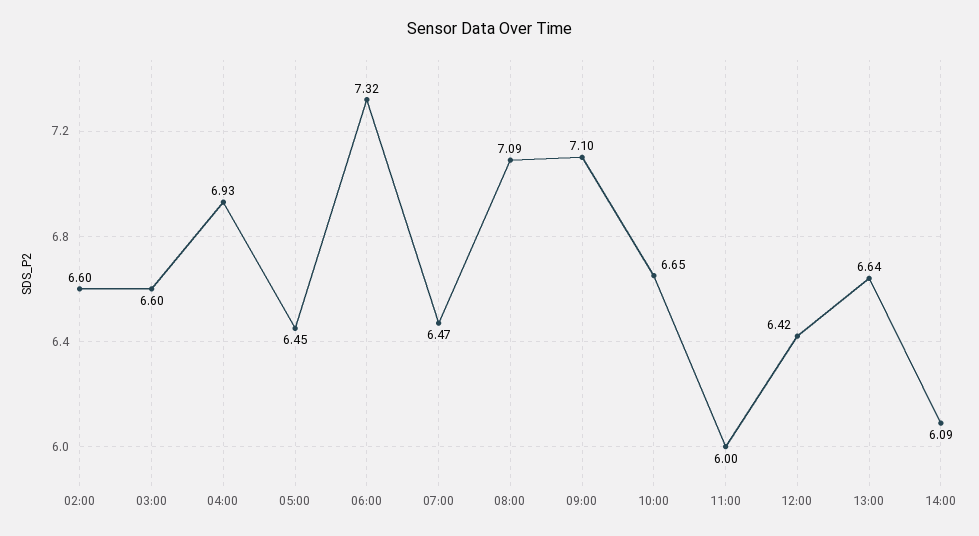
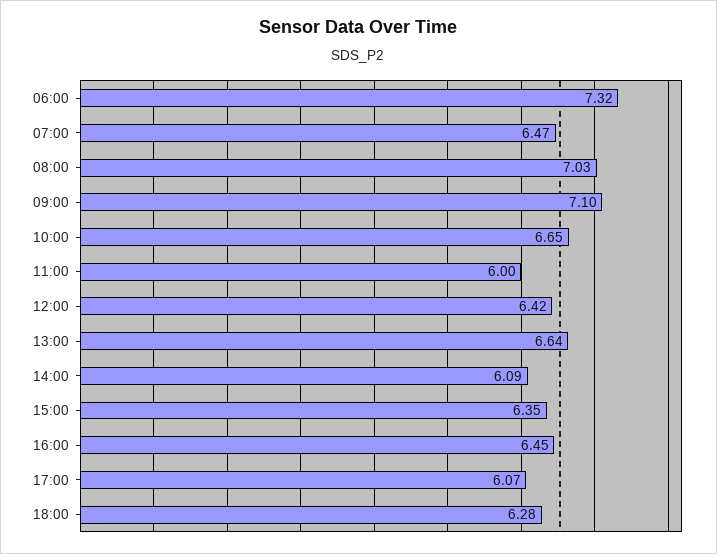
02:00: 6.6 -> none
03:00: 6.6 -> none
04:00: 6.93 -> none
05:00: 6.45 -> none
08:00: 7.09 -> 7.03
15:00: none -> 6.35
16:00: none -> 6.45
17:00: none -> 6.07
18:00: none -> 6.28

